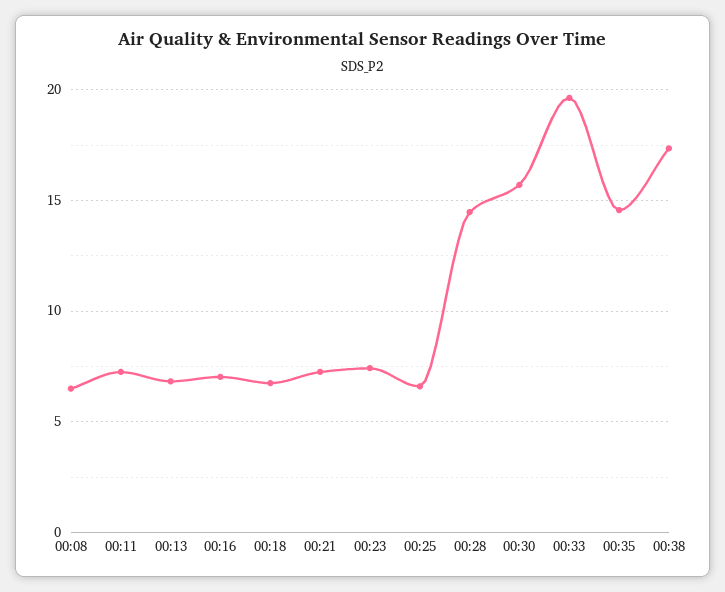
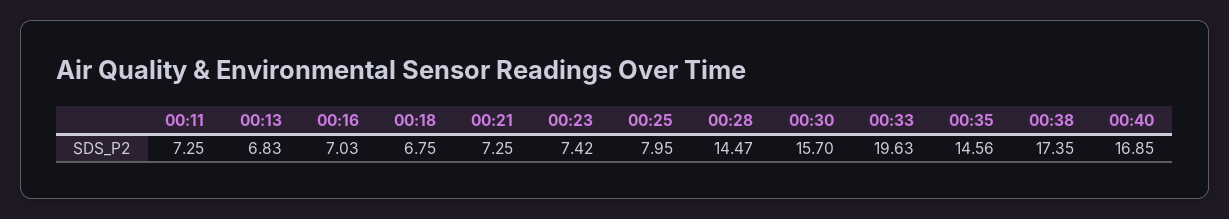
00:08: 6.5 -> none
00:25: 6.5 -> 7.95
00:40: none -> 16.85

